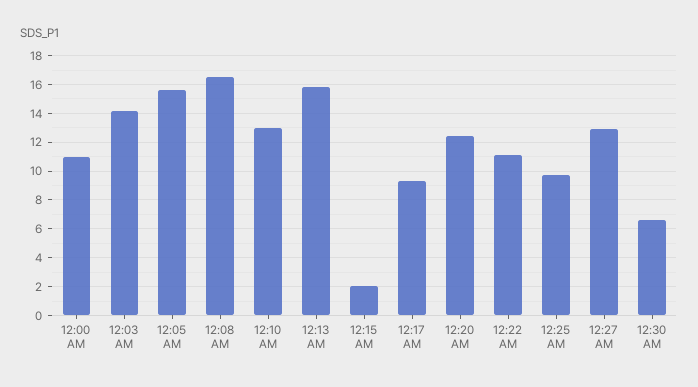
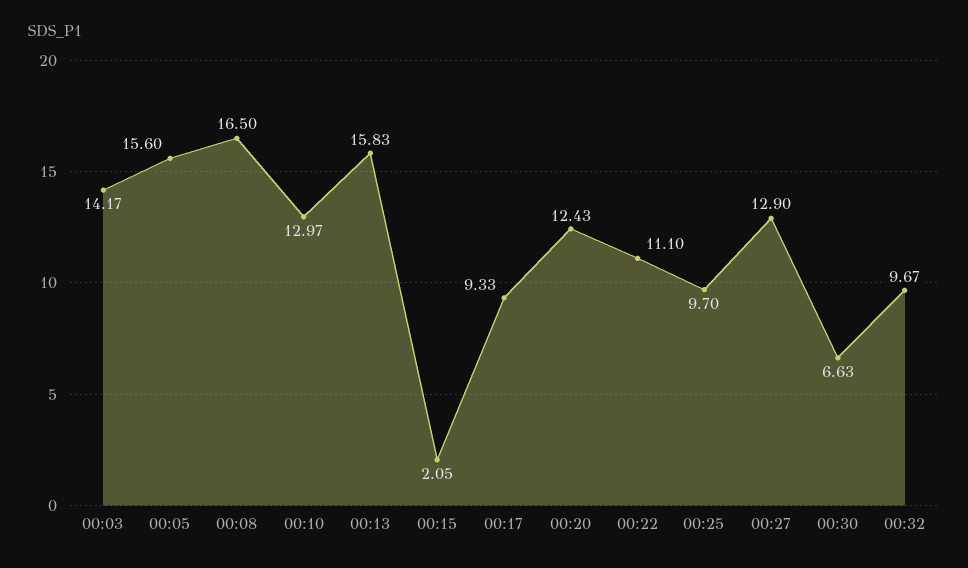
12:00 AM: 11 -> none
00:32: none -> 9.67

